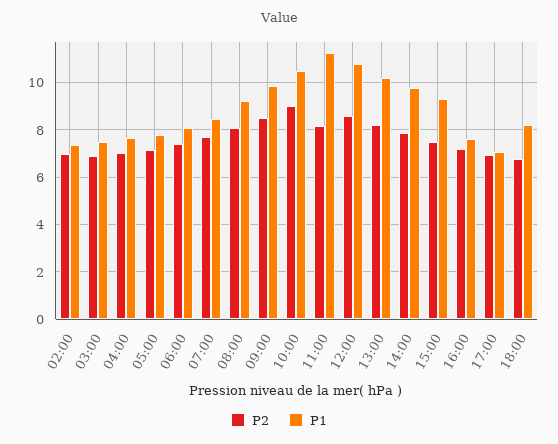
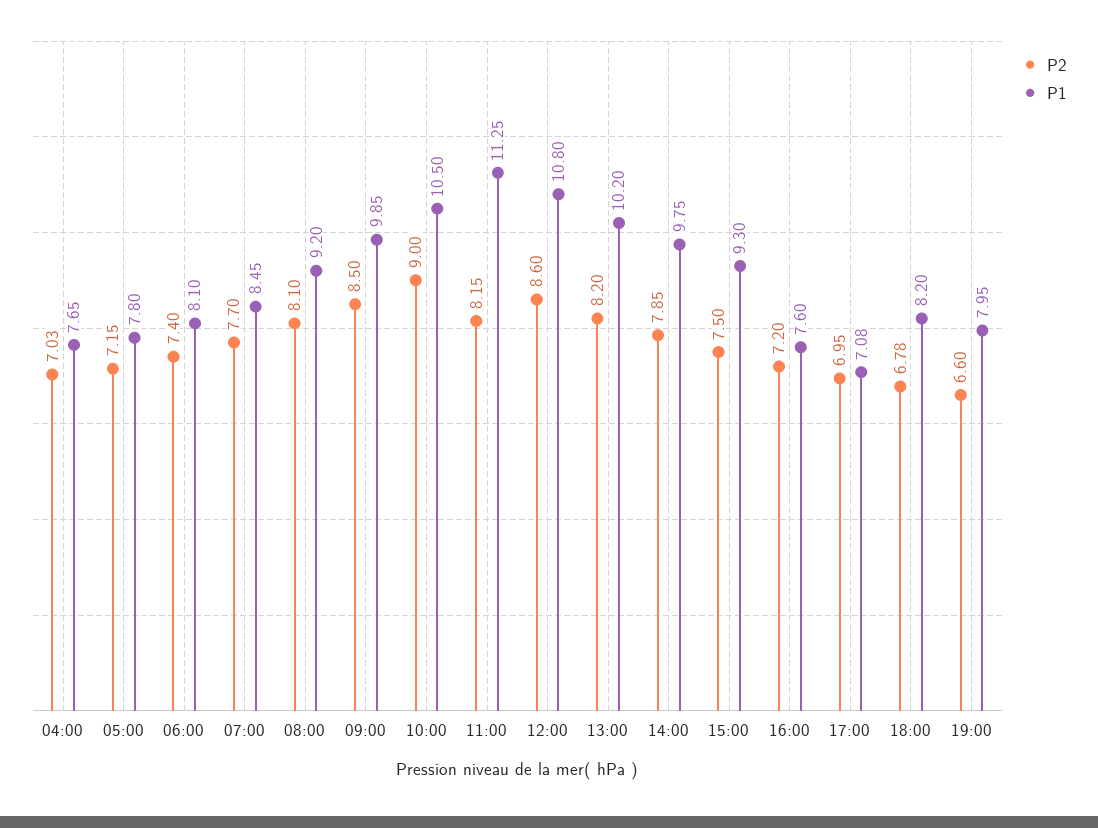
P2, 02:00: 7 -> none
P1, 02:00: 7.5 -> none
P2, 03:00: 7 -> none
P1, 03:00: 7.5 -> none
P2, 19:00: none -> 6.6
P1, 19:00: none -> 7.95

